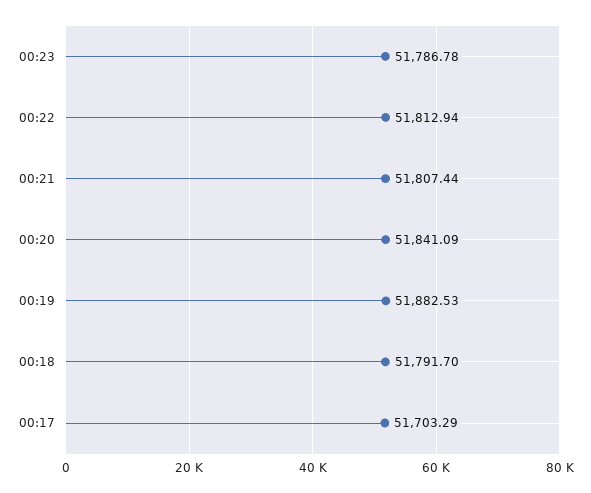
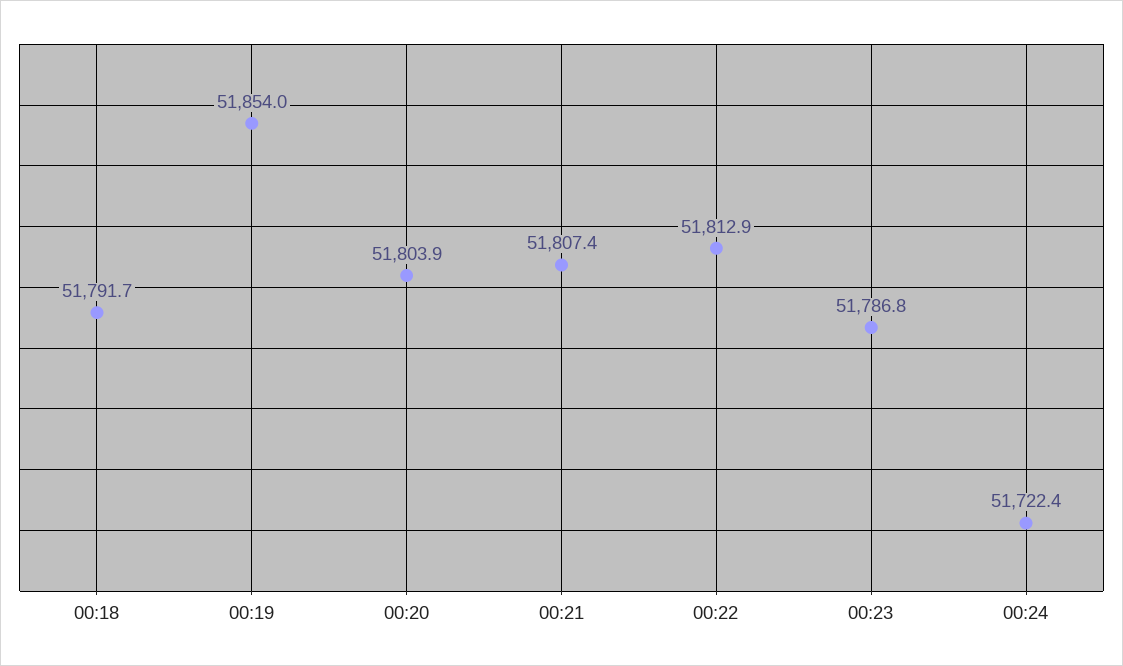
00:20: 51841.09 -> 51803.9
00:19: 51882.53 -> 51854
00:17: 51703.29 -> none
00:24: none -> 51722.4

